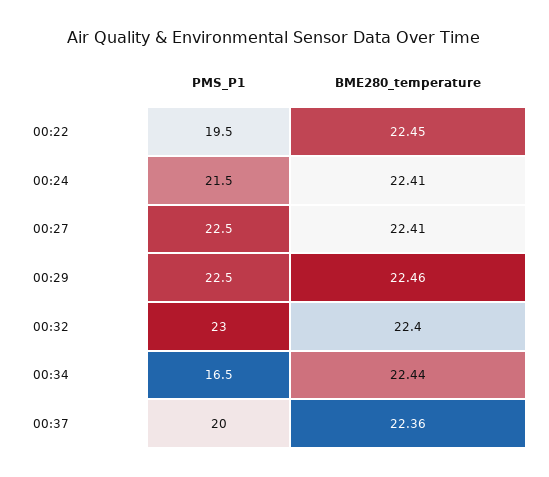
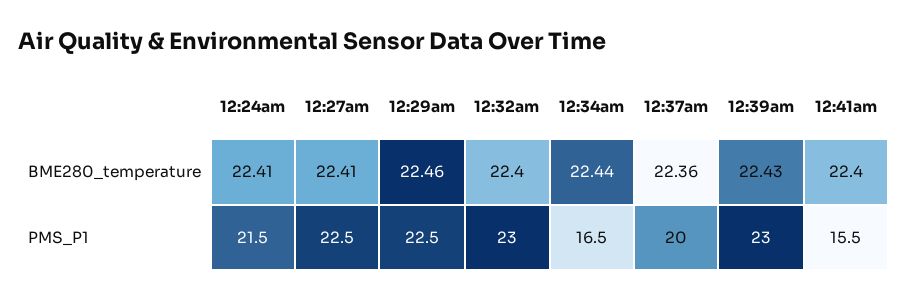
PMS_P1, 00:22: 19.5 -> none
BME280_temperature, 00:22: 22.45 -> none
BME280_temperature, 12:39am: none -> 22.43
BME280_temperature, 12:41am: none -> 22.4
PMS_P1, 12:39am: none -> 23
PMS_P1, 12:41am: none -> 15.5

